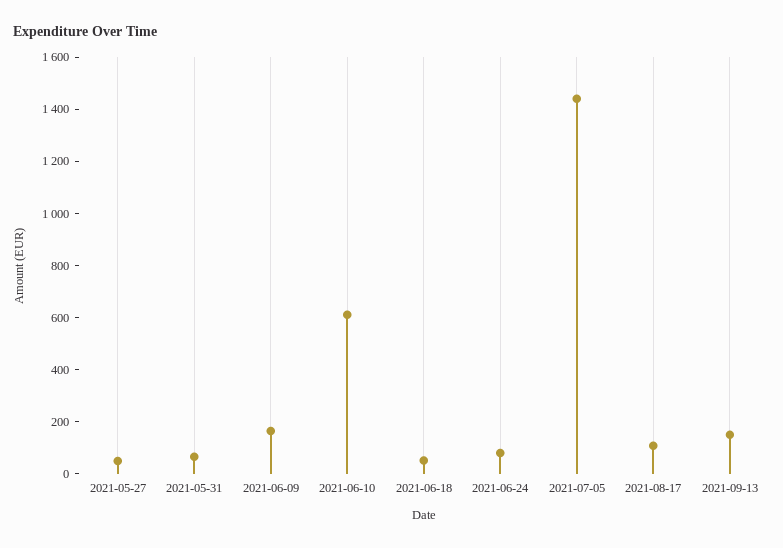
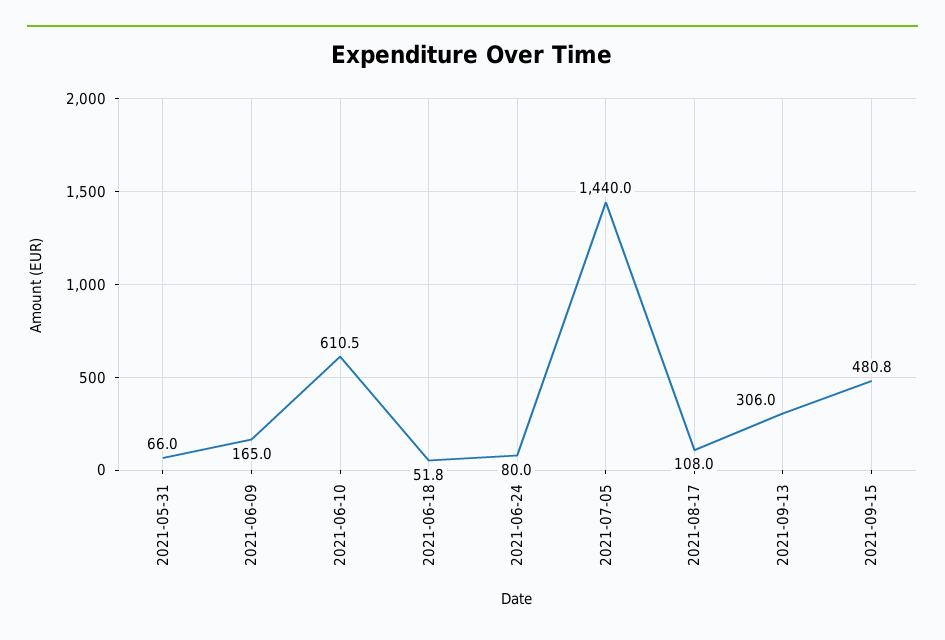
2021-05-27: 50 -> none
2021-09-13: 150 -> 306
2021-09-15: none -> 480.8

